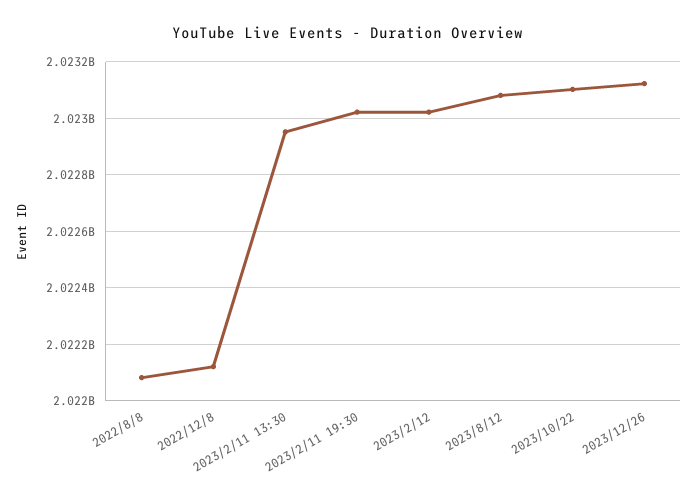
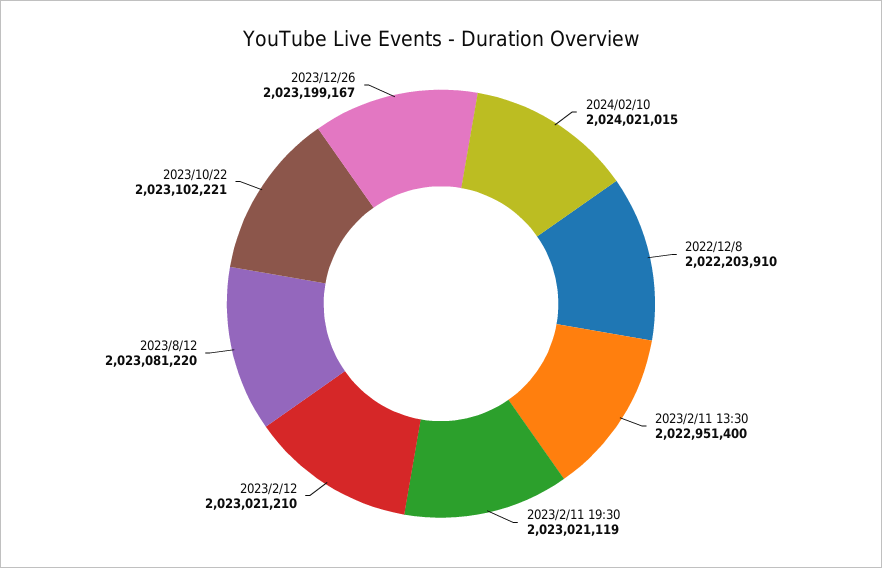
2022/8/8: 2022075000 -> none
2022/12/8: 2022125000 -> 2022203910
2023/12/26: 2023125000 -> 2023199167
2024/02/10: none -> 2024021015

